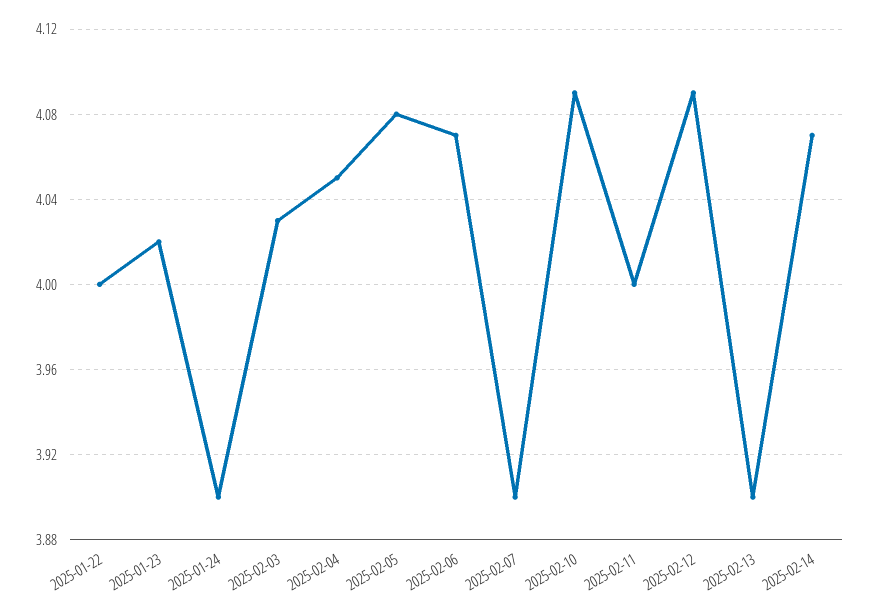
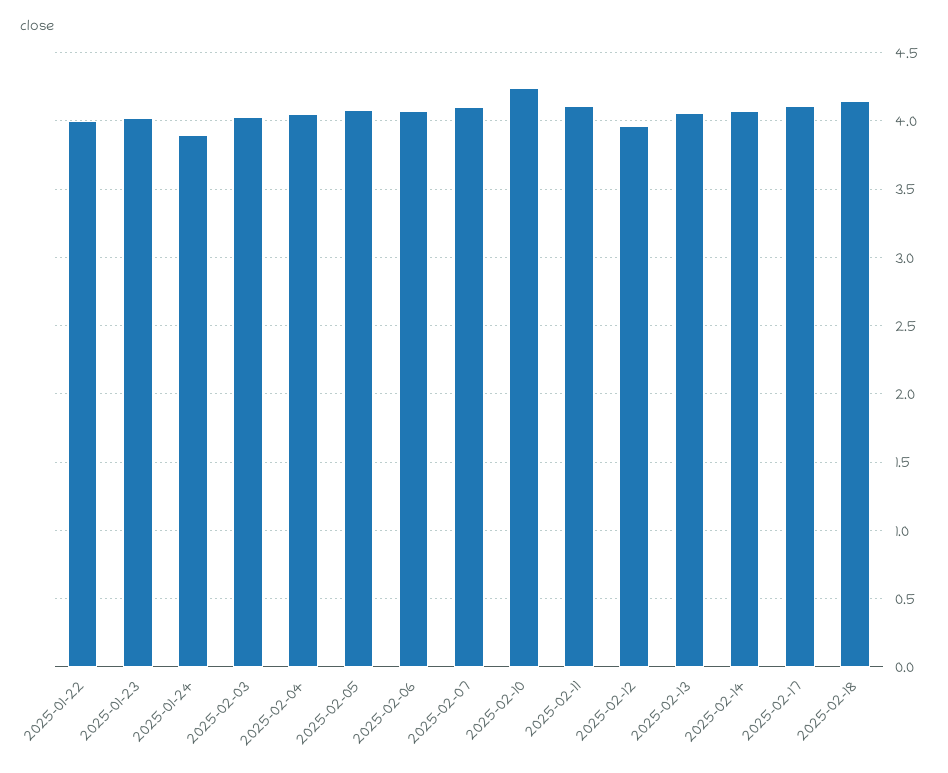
2025-02-07: 3.9 -> 4.1
2025-02-10: 4.09 -> 4.25
2025-02-11: 4 -> 4.1
2025-02-12: 4.09 -> 3.95
2025-02-13: 3.9 -> 4.05
2025-02-17: none -> 4.1
2025-02-18: none -> 4.15

